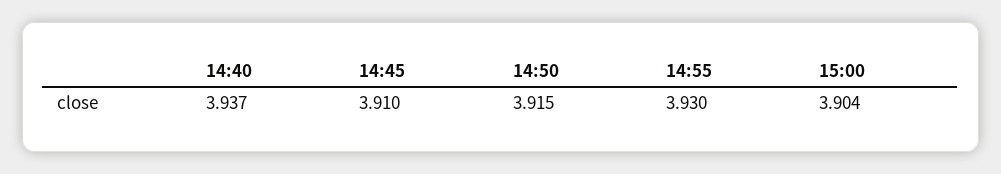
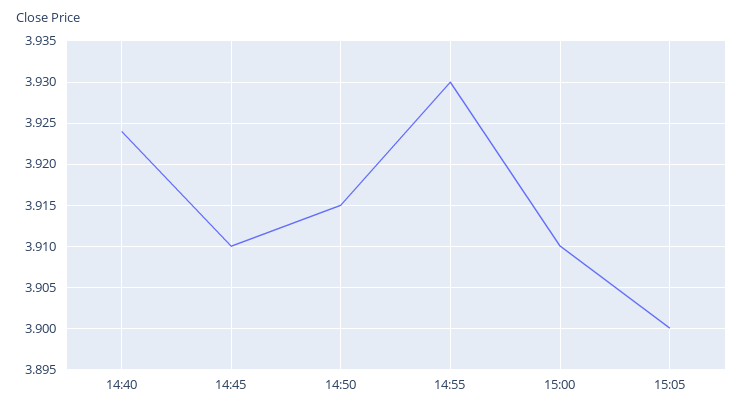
14:40: 3.937 -> 3.924
15:00: 3.904 -> 3.91
15:05: none -> 3.9

